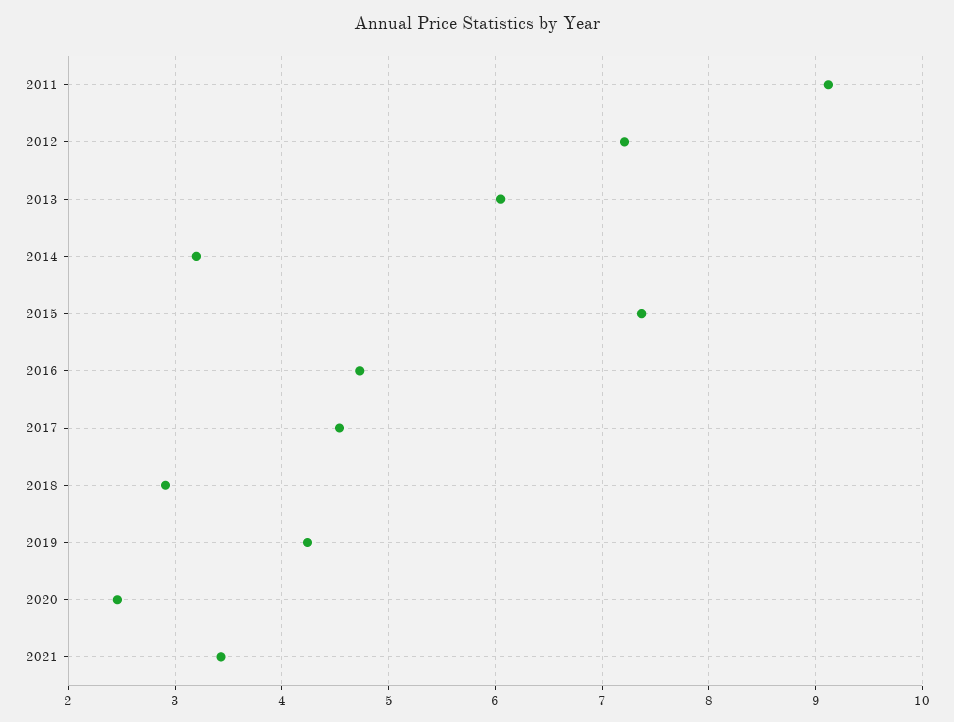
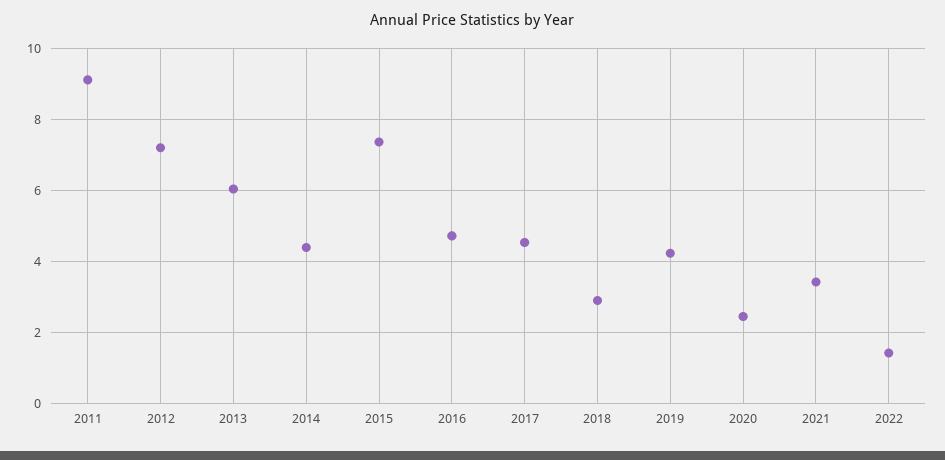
2014: 3.2 -> 4.4
2022: none -> 1.4

